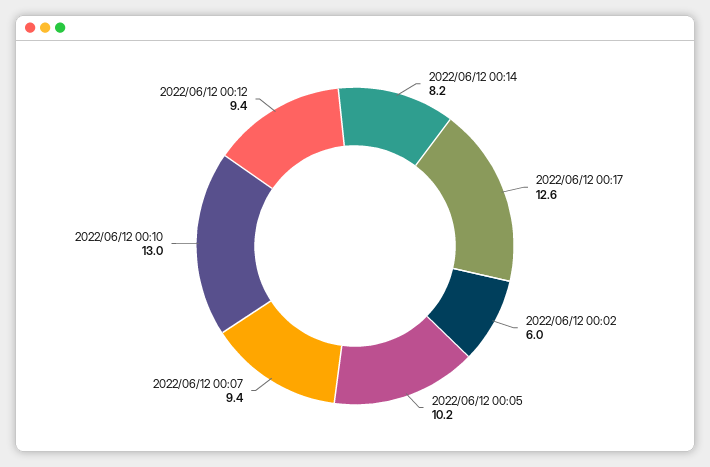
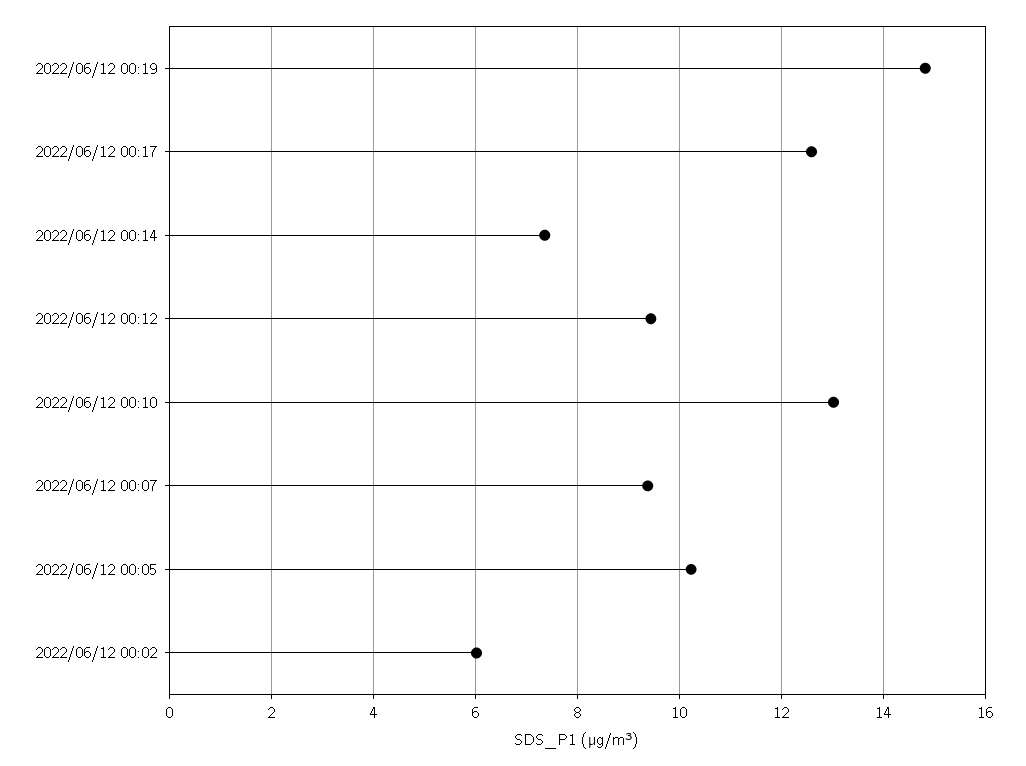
2022/06/12 00:14: 8.2 -> 7.4
2022/06/12 00:19: none -> 14.8

